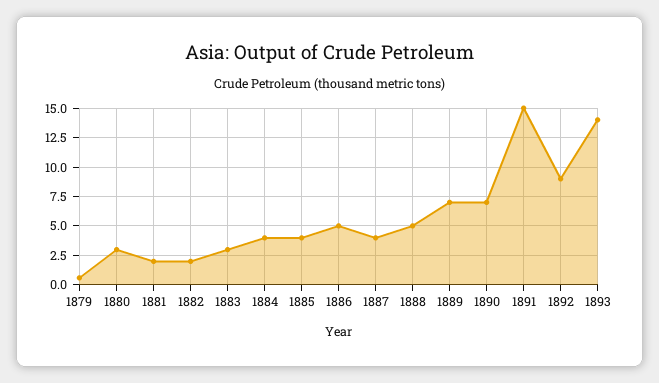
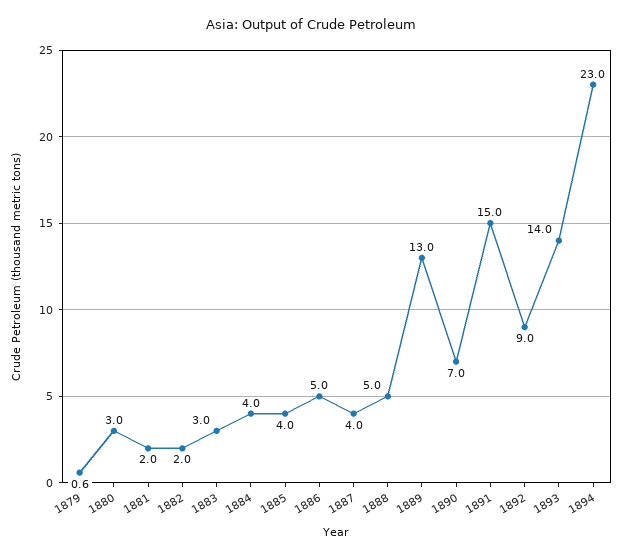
1889: 7.5 -> 13
1894: none -> 23

